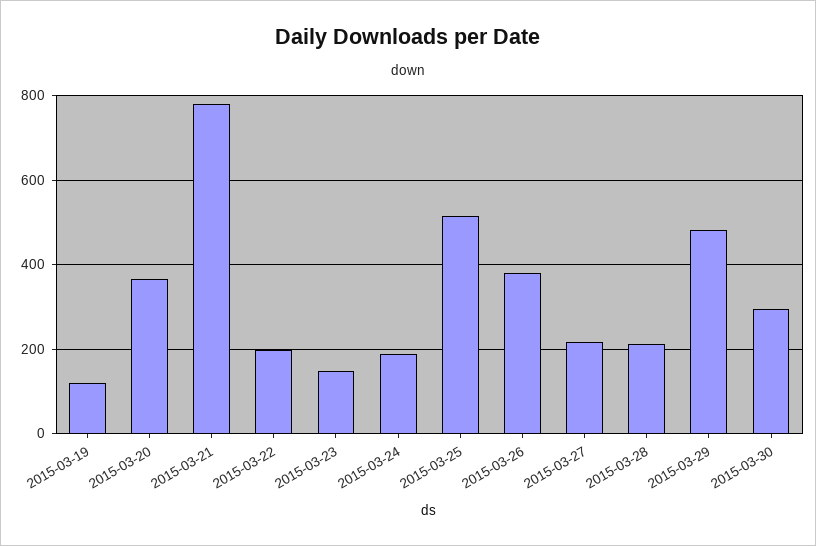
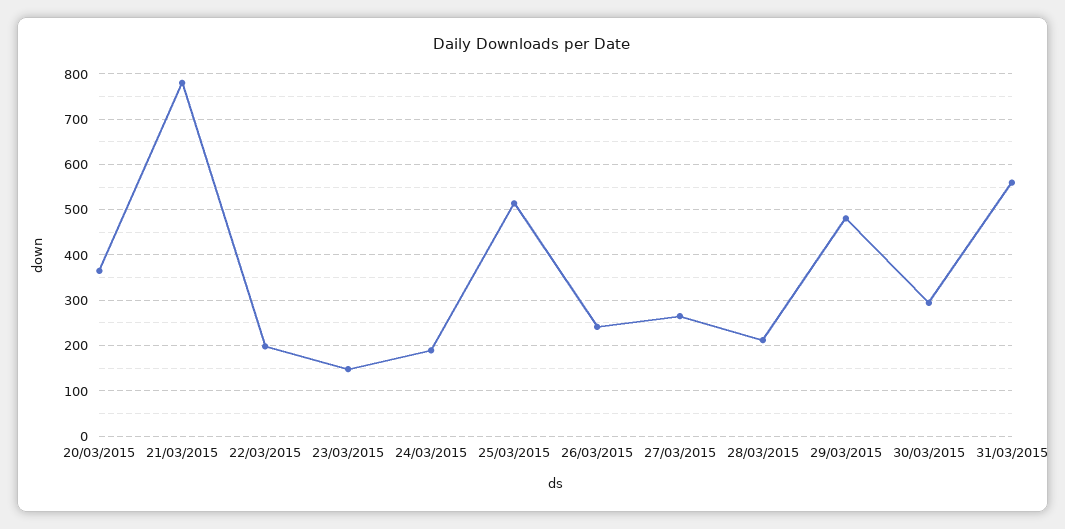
2015-03-19: 120 -> none
2015-03-26: 380 -> 240
2015-03-27: 220 -> 260
31/03/2015: none -> 560

